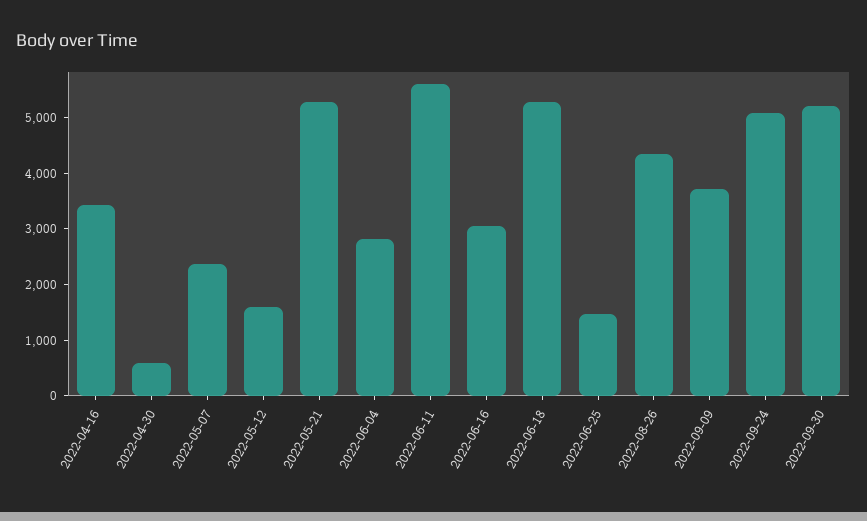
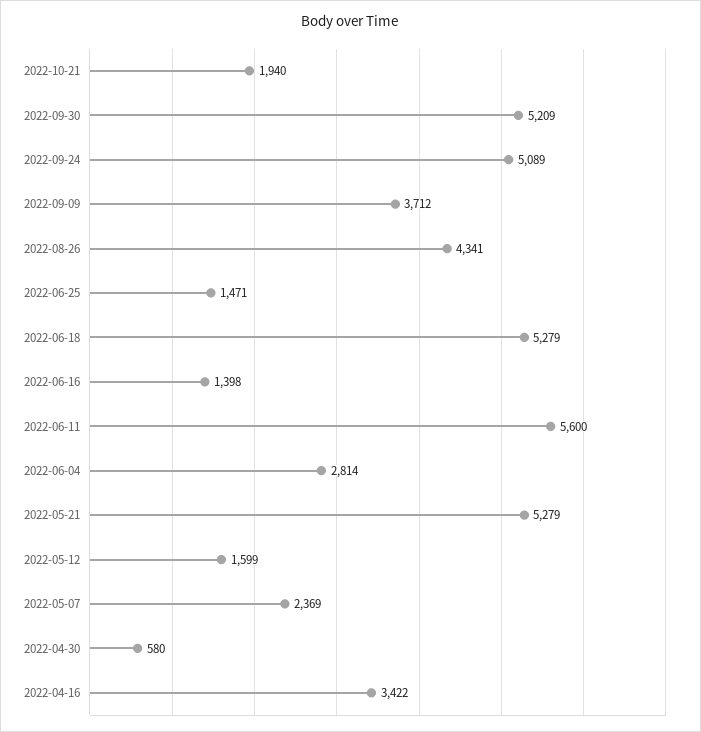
2022-06-16: 3000 -> 1398
2022-10-21: none -> 1940

